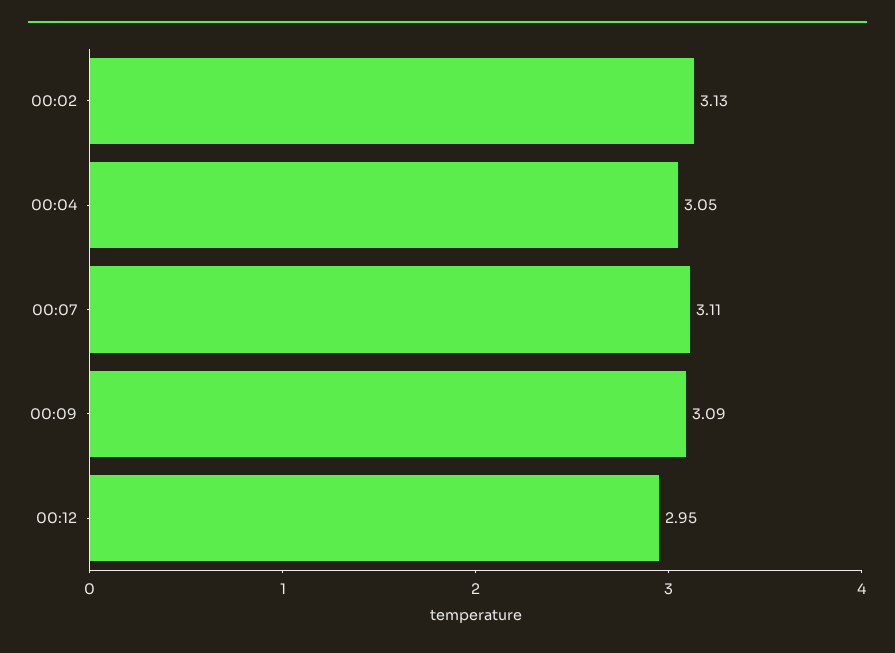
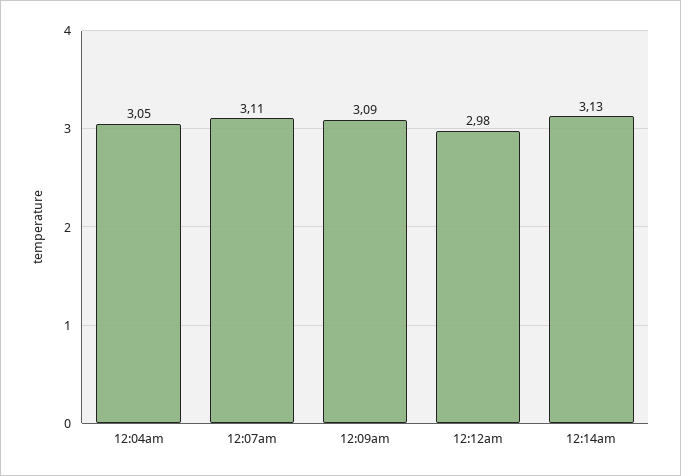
00:02: 3.13 -> none
00:12: 2.95 -> 2.98
12:14am: none -> 3.13

